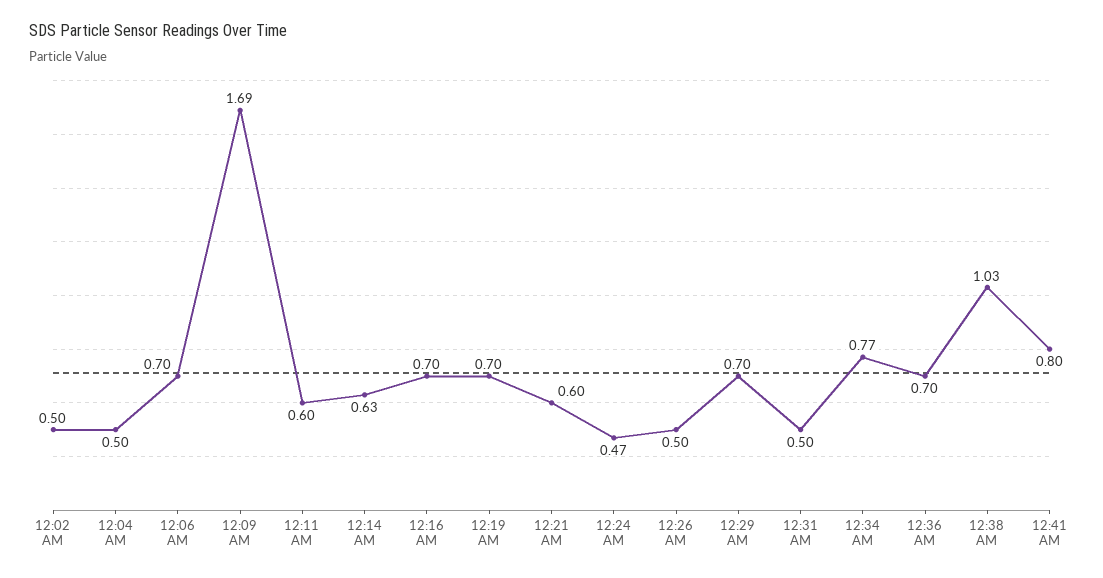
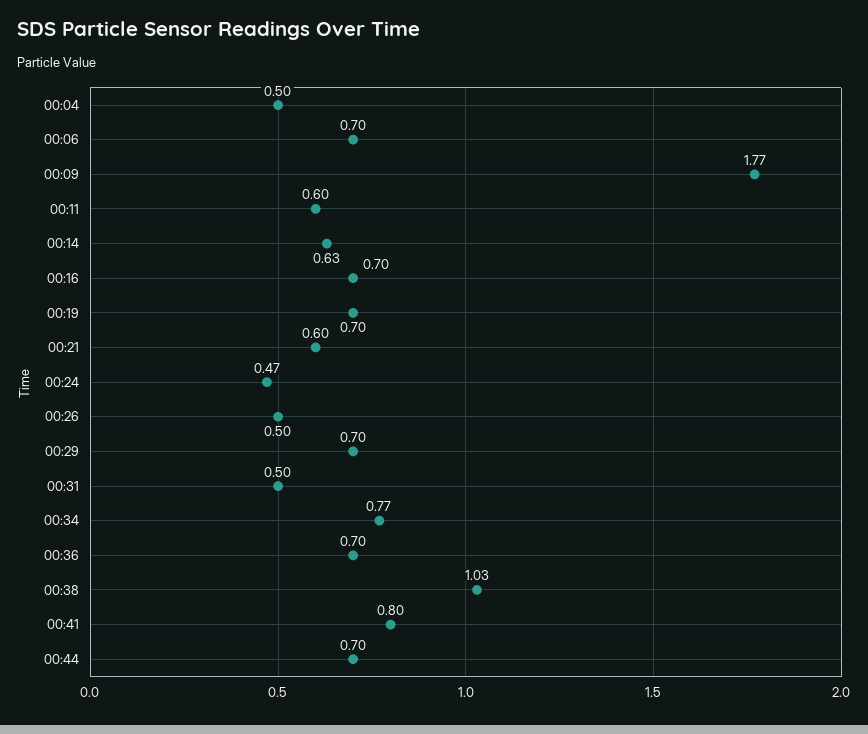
12:02 AM: 0.5 -> none
12:09 AM: 1.69 -> 1.77
00:44: none -> 0.7

